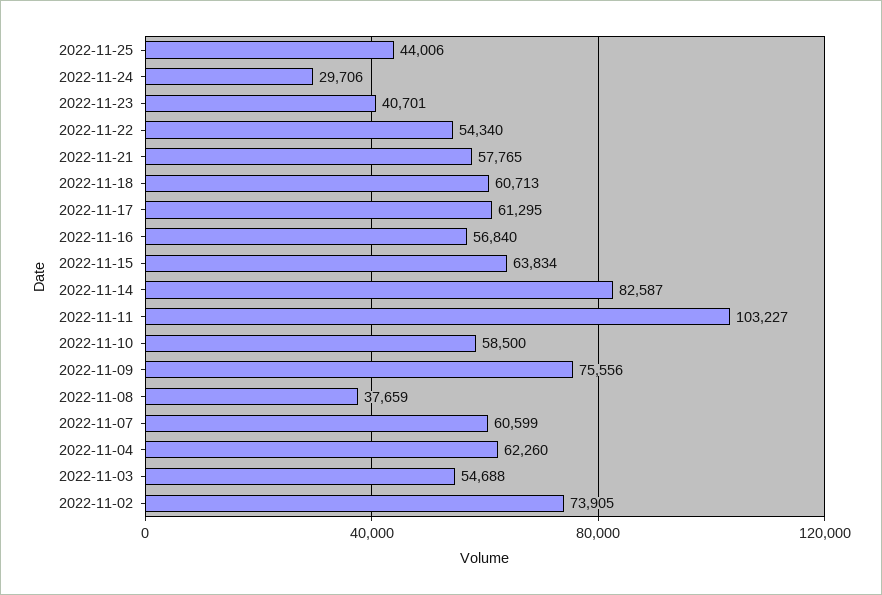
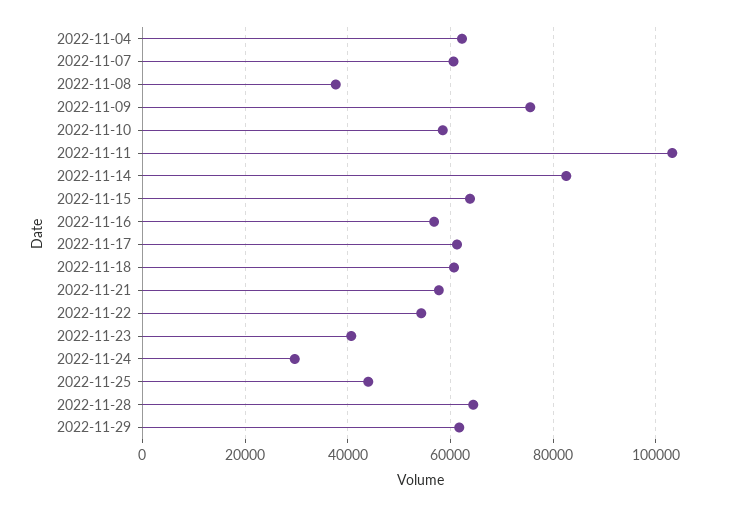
2022-11-03: 54688 -> none
2022-11-02: 73905 -> none
2022-11-28: none -> 64000
2022-11-29: none -> 62000

